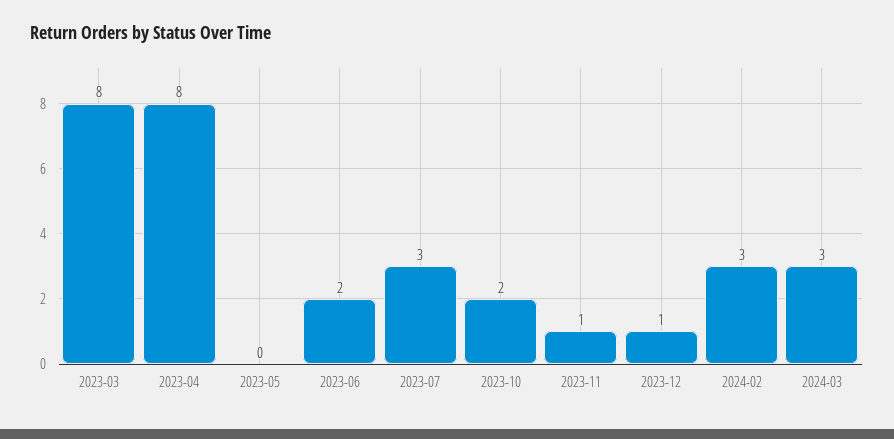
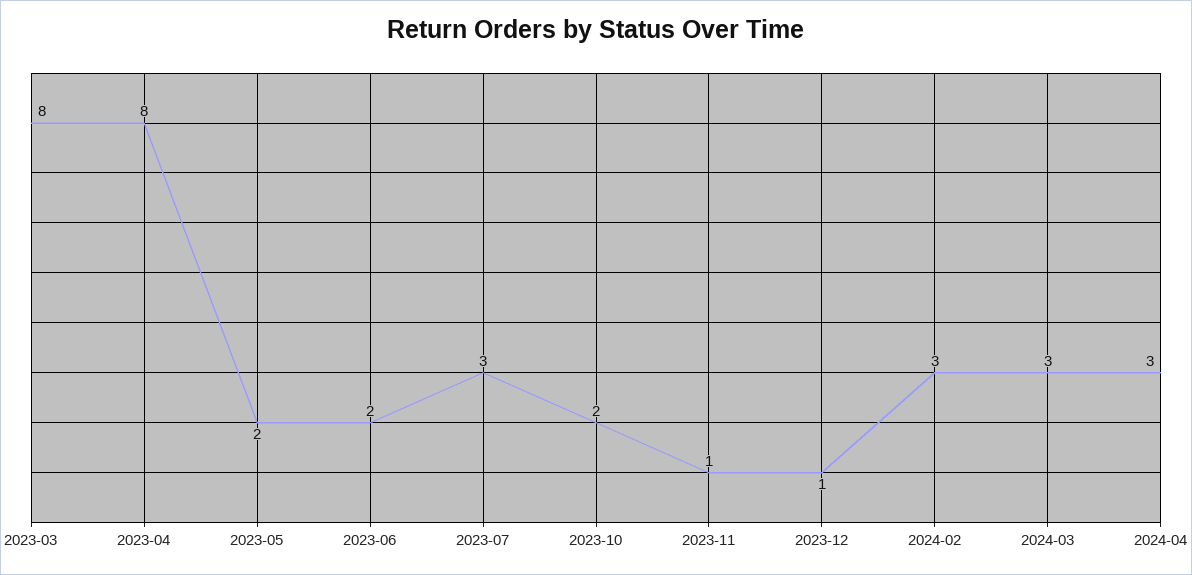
2023-05: 0 -> 2
2024-04: none -> 3

